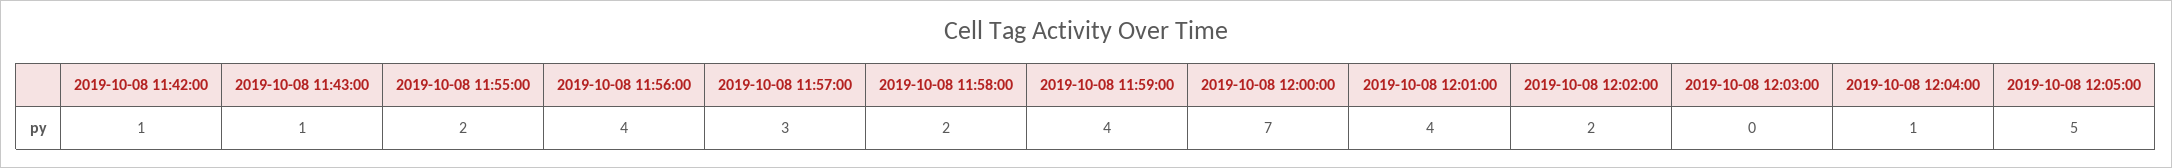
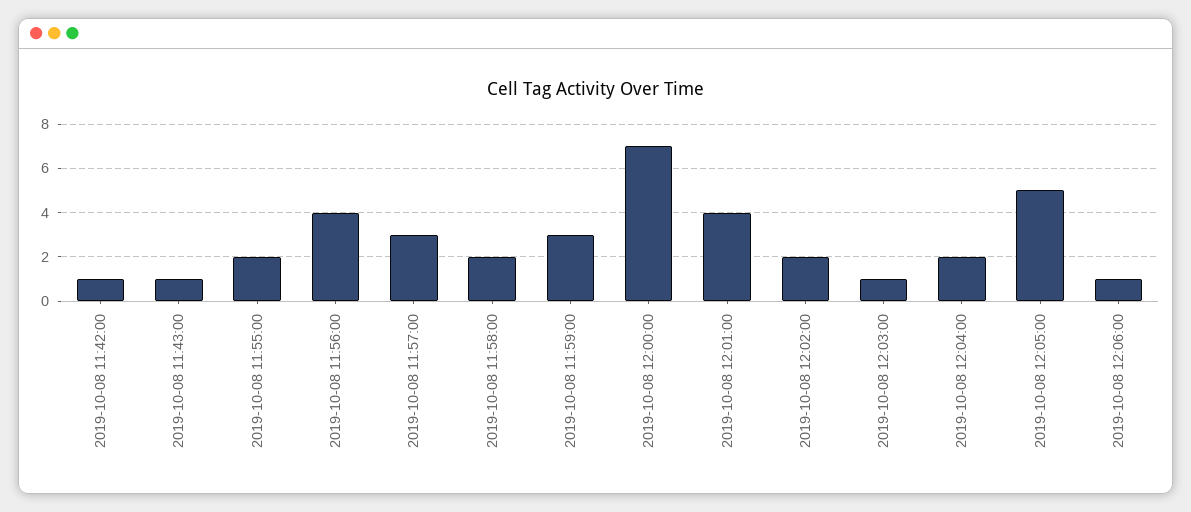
2019-10-08 11:59:00: 4 -> 3
2019-10-08 12:03:00: 0 -> 1
2019-10-08 12:04:00: 1 -> 2
2019-10-08 12:06:00: none -> 1

